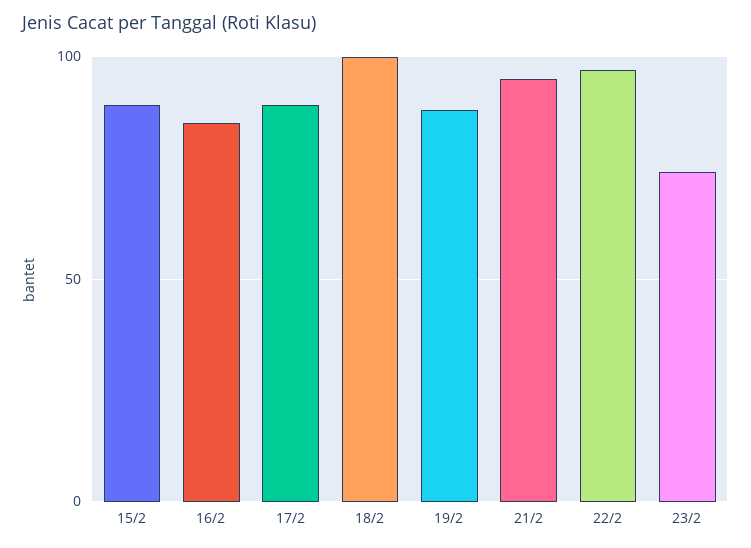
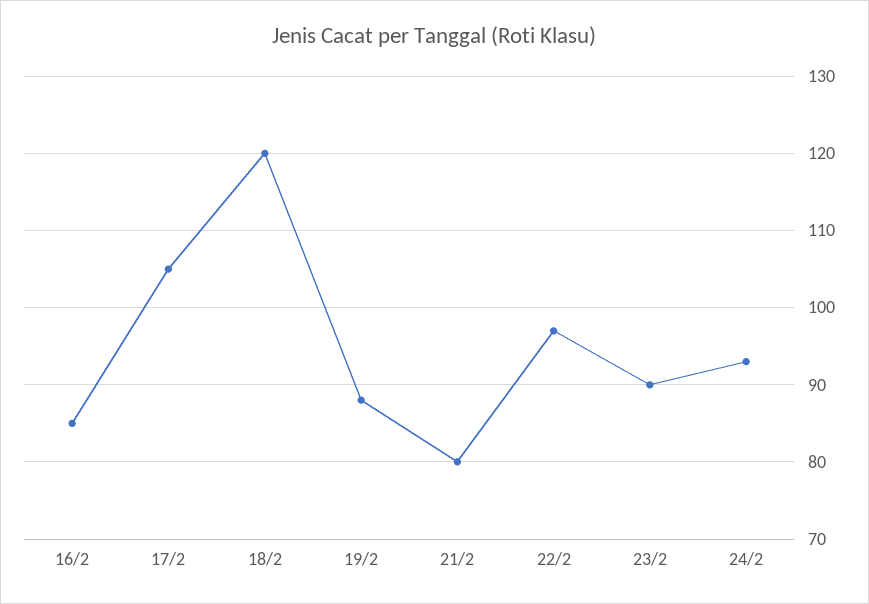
15/2: 90 -> none
17/2: 90 -> 105
18/2: 100 -> 120
21/2: 95 -> 80
23/2: 75 -> 90
24/2: none -> 93

